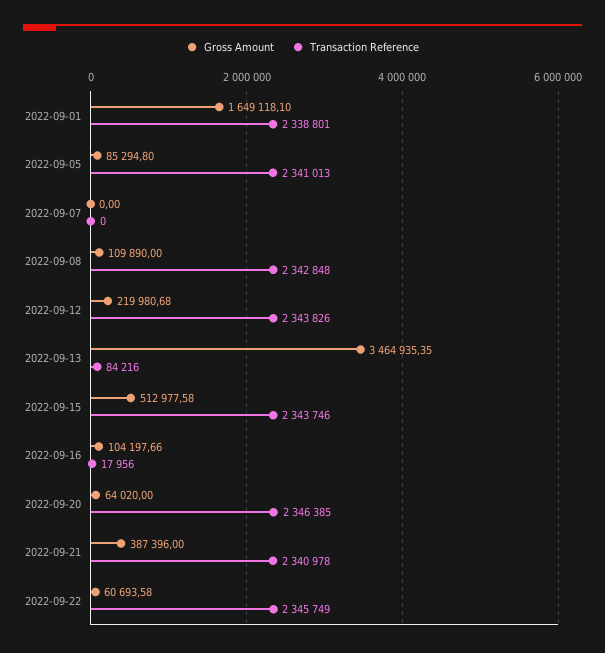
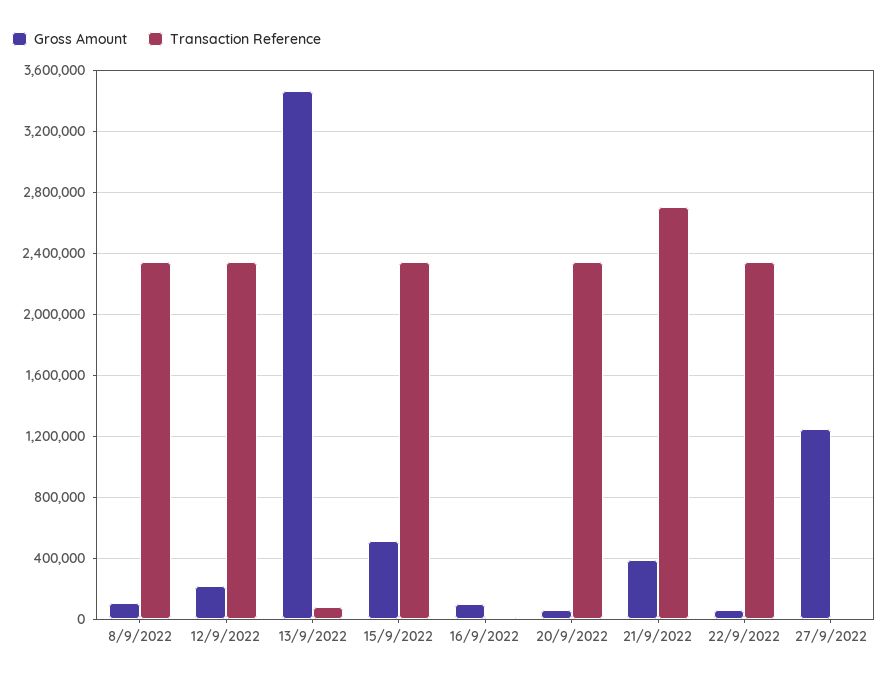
Gross Amount, 2022-09-01: 1649118.1 -> none
Transaction Reference, 2022-09-01: 2338801 -> none
Gross Amount, 2022-09-05: 85294.8 -> none
Transaction Reference, 2022-09-05: 2341013 -> none
Gross Amount, 2022-09-07: 0 -> none
Transaction Reference, 2022-09-07: 0 -> none
Transaction Reference, 2022-09-21: 2340978 -> 2700000
Gross Amount, 27/9/2022: none -> 1250000
Transaction Reference, 27/9/2022: none -> 0

